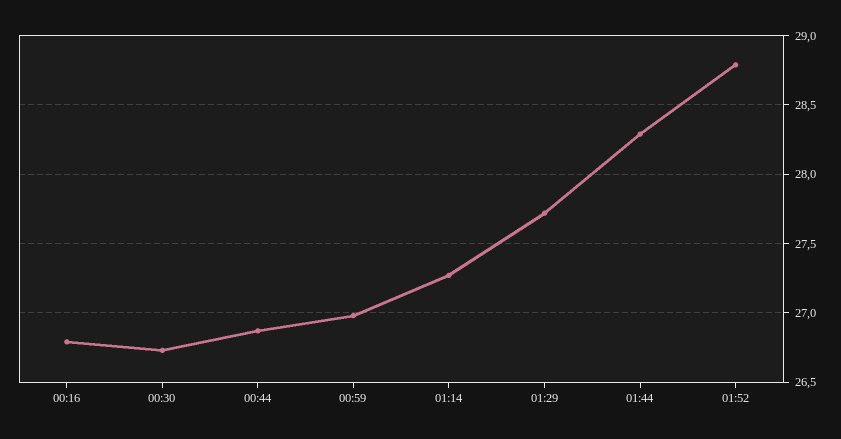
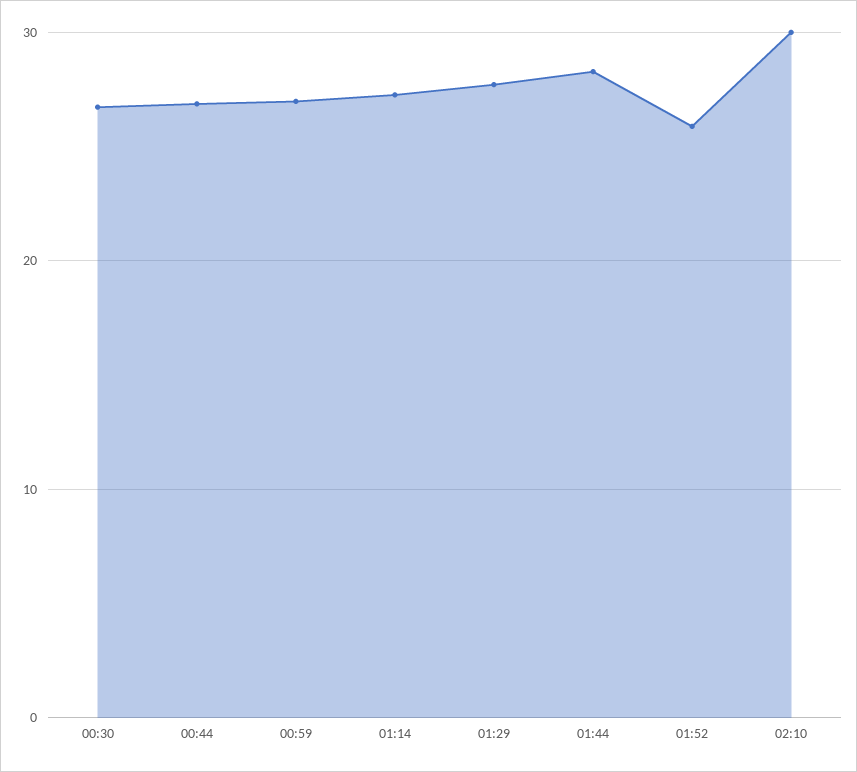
00:16: 26.8 -> none
01:52: 28.8 -> 26
02:10: none -> 30

